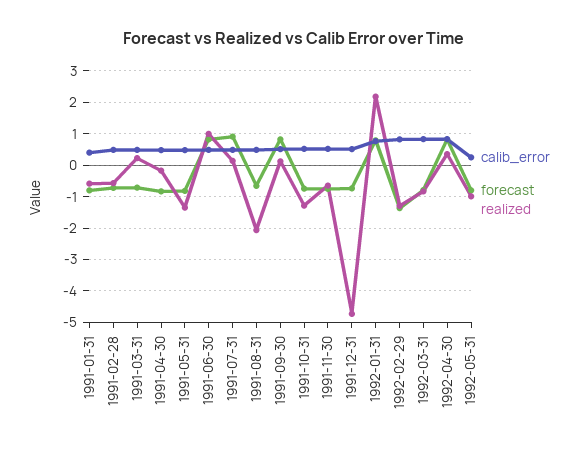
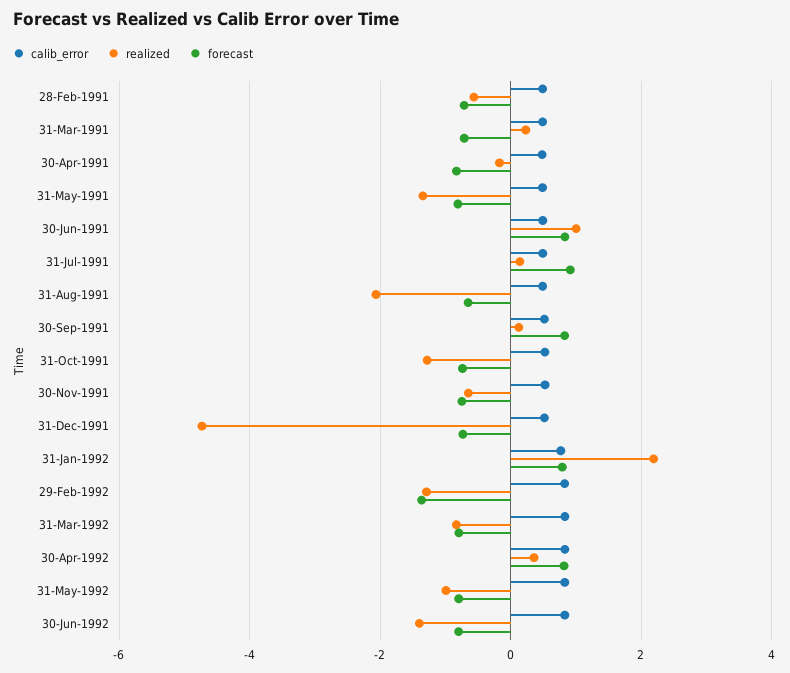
calib_error, 1991-01-31: 0.4 -> none
forecast, 1991-01-31: -0.8 -> none
realized, 1991-01-31: -0.6 -> none
calib_error, 1992-05-31: 0.2 -> 0.8
calib_error, 30-Jun-1992: none -> 0.8
realized, 30-Jun-1992: none -> -1.4
forecast, 30-Jun-1992: none -> -0.8

